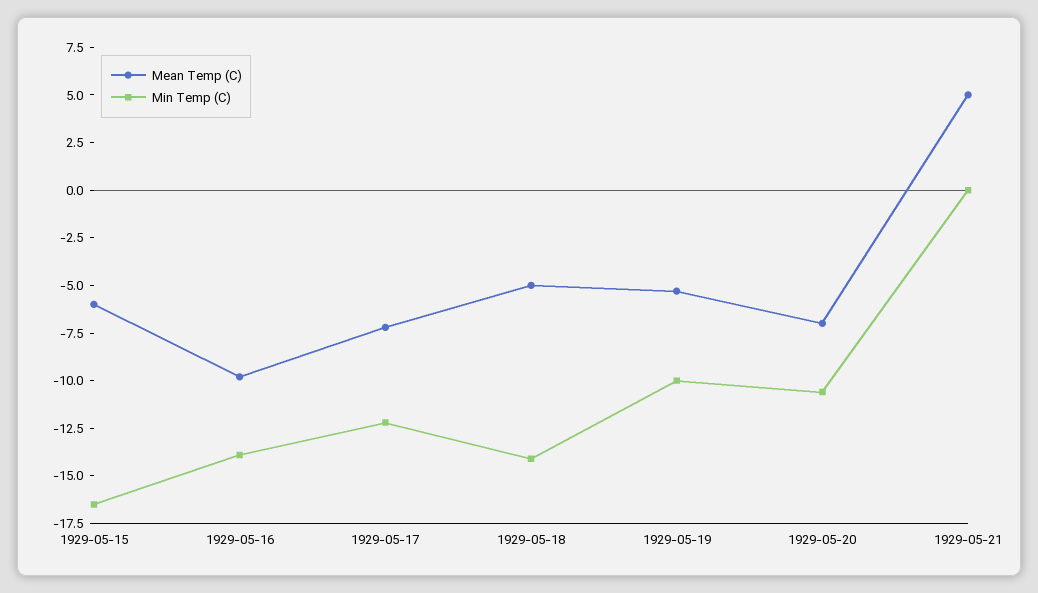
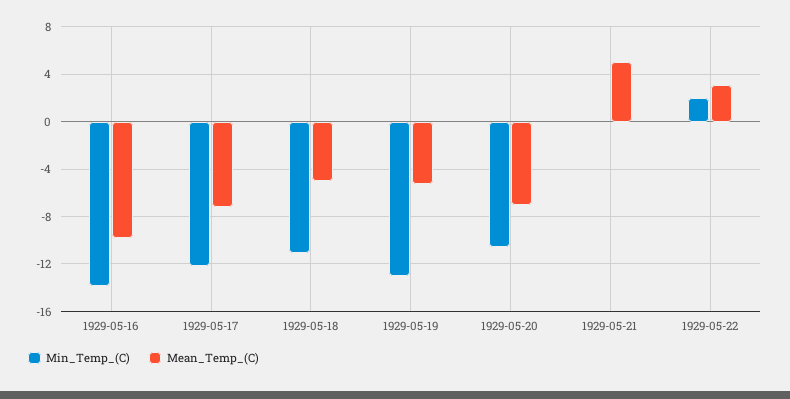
Mean Temp (C), 1929-05-15: -6 -> none
Min Temp (C), 1929-05-15: -16.5 -> none
Min Temp (C), 1929-05-18: -14 -> -11
Min Temp (C), 1929-05-19: -10 -> -13
Min Temp (C), 1929-05-22: none -> 2
Mean Temp (C), 1929-05-22: none -> 3

